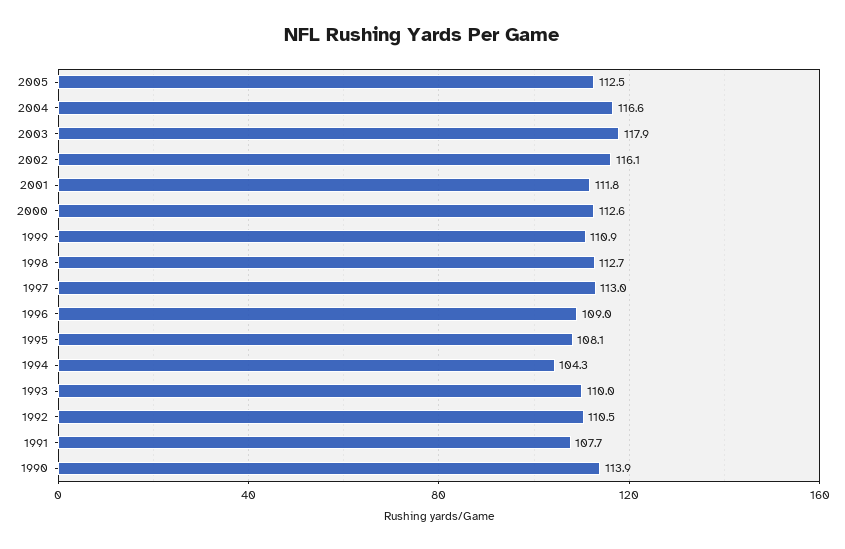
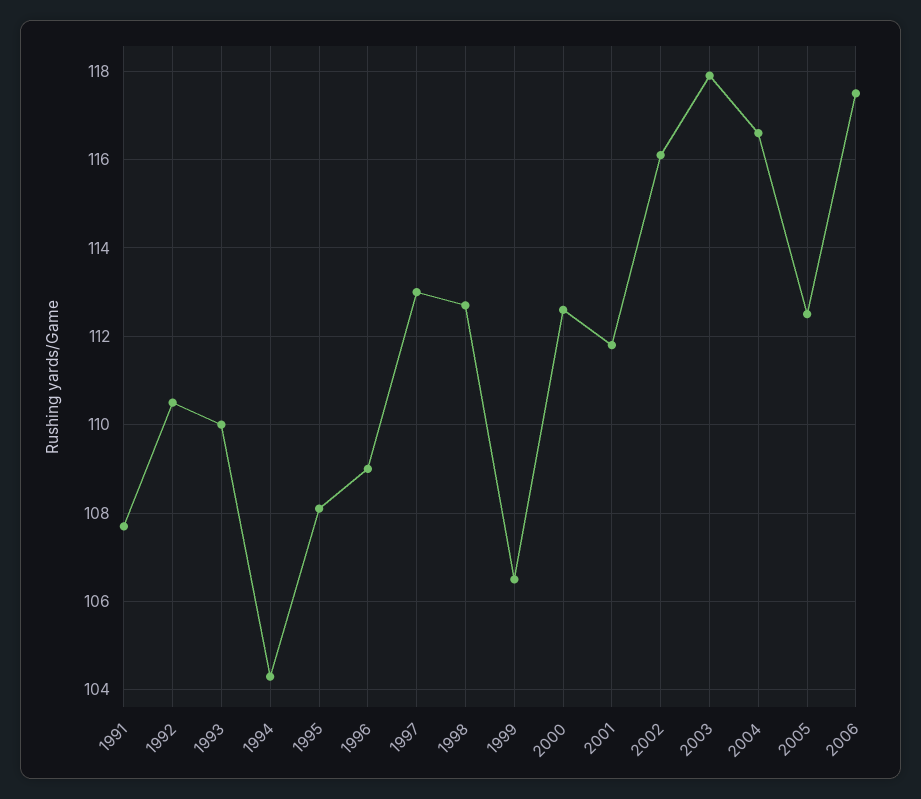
1999: 110.9 -> 106.5
1990: 113.9 -> none
2006: none -> 117.5

